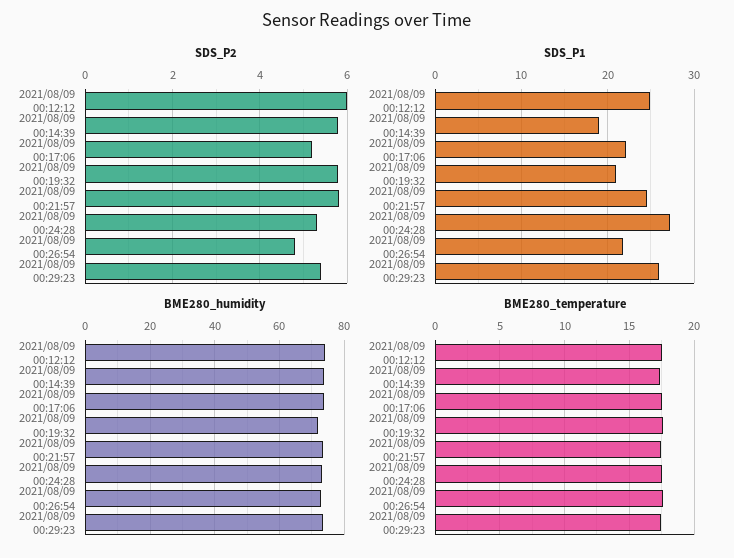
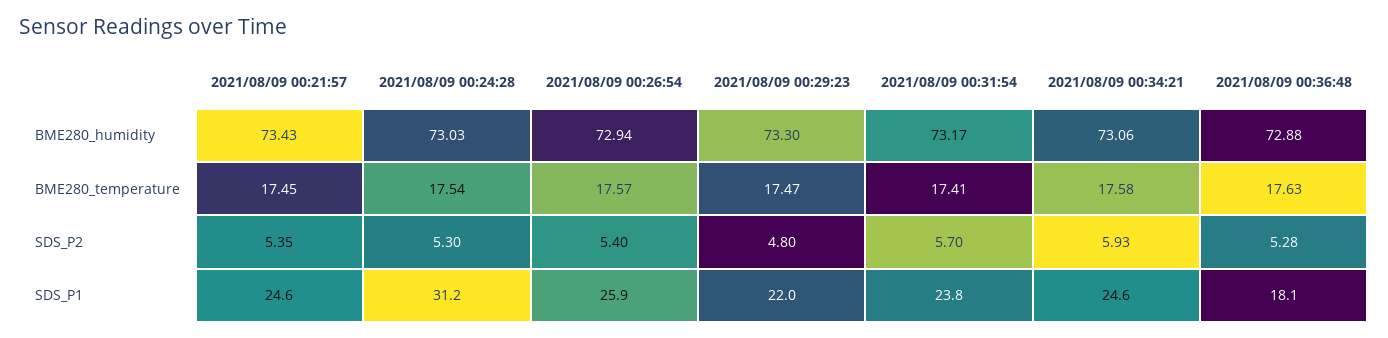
SDS_P2, 2021/08/09 00:12:12: 6 -> none
SDS_P2, 2021/08/09 00:14:39: 5.8 -> none
SDS_P2, 2021/08/09 00:17:06: 5.2 -> none
SDS_P2, 2021/08/09 00:19:32: 5.8 -> none
SDS_P2, 2021/08/09 00:21:57: 5.8 -> 5.35
SDS_P2, 2021/08/09 00:26:54: 4.8 -> 5.4
SDS_P2, 2021/08/09 00:29:23: 5.4 -> 4.8
SDS_P1, 2021/08/09 00:12:12: 25 -> none
SDS_P1, 2021/08/09 00:14:39: 19 -> none
SDS_P1, 2021/08/09 00:17:06: 22 -> none
SDS_P1, 2021/08/09 00:19:32: 21 -> none
SDS_P1, 2021/08/09 00:24:28: 27 -> 31.2
SDS_P1, 2021/08/09 00:26:54: 22 -> 25.9
SDS_P1, 2021/08/09 00:29:23: 26 -> 22
BME280_humidity, 2021/08/09 00:12:12: 74 -> none
BME280_humidity, 2021/08/09 00:14:39: 74 -> none
BME280_humidity, 2021/08/09 00:17:06: 74 -> none
BME280_humidity, 2021/08/09 00:19:32: 72 -> none
BME280_temperature, 2021/08/09 00:12:12: 17.5 -> none
BME280_temperature, 2021/08/09 00:14:39: 17.5 -> none
BME280_temperature, 2021/08/09 00:17:06: 17.5 -> none
BME280_temperature, 2021/08/09 00:19:32: 17.5 -> none
BME280_humidity, 2021/08/09 00:31:54: none -> 73.17
BME280_humidity, 2021/08/09 00:34:21: none -> 73.06
BME280_humidity, 2021/08/09 00:36:48: none -> 72.88
BME280_temperature, 2021/08/09 00:31:54: none -> 17.41
BME280_temperature, 2021/08/09 00:34:21: none -> 17.58
BME280_temperature, 2021/08/09 00:36:48: none -> 17.63
SDS_P2, 2021/08/09 00:31:54: none -> 5.7
SDS_P2, 2021/08/09 00:34:21: none -> 5.93
SDS_P2, 2021/08/09 00:36:48: none -> 5.28
SDS_P1, 2021/08/09 00:31:54: none -> 23.8
SDS_P1, 2021/08/09 00:34:21: none -> 24.6
SDS_P1, 2021/08/09 00:36:48: none -> 18.1

